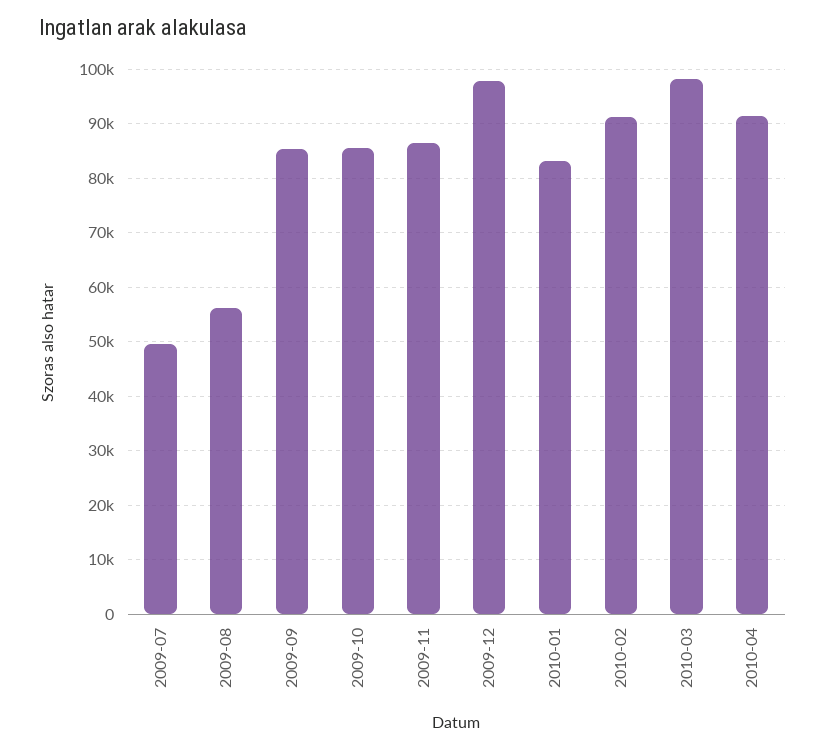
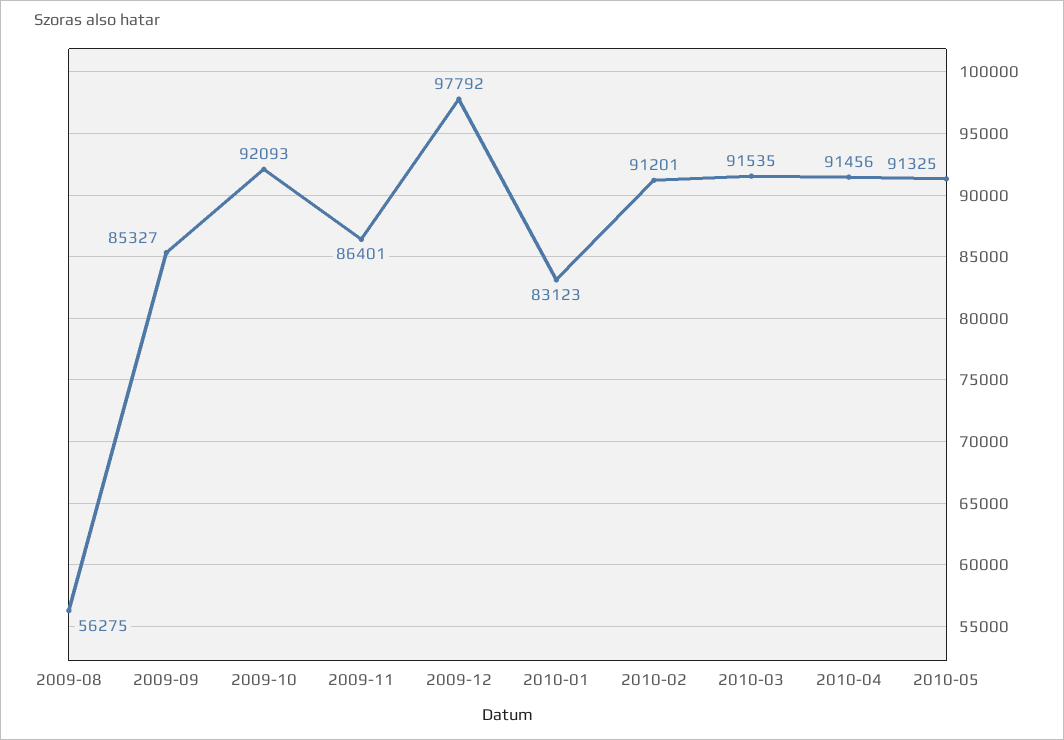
2009-07: 50000 -> none
2009-10: 86000 -> 92093
2010-03: 98000 -> 91535
2010-05: none -> 91325

